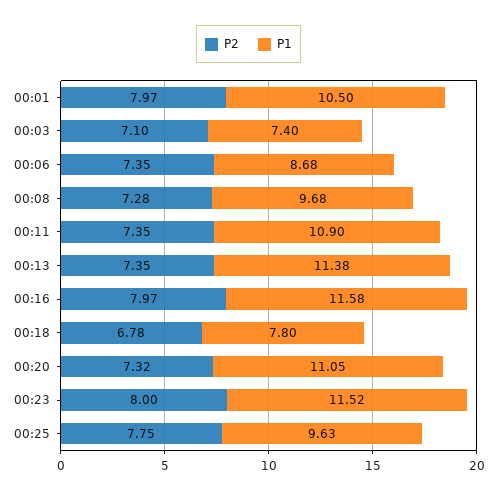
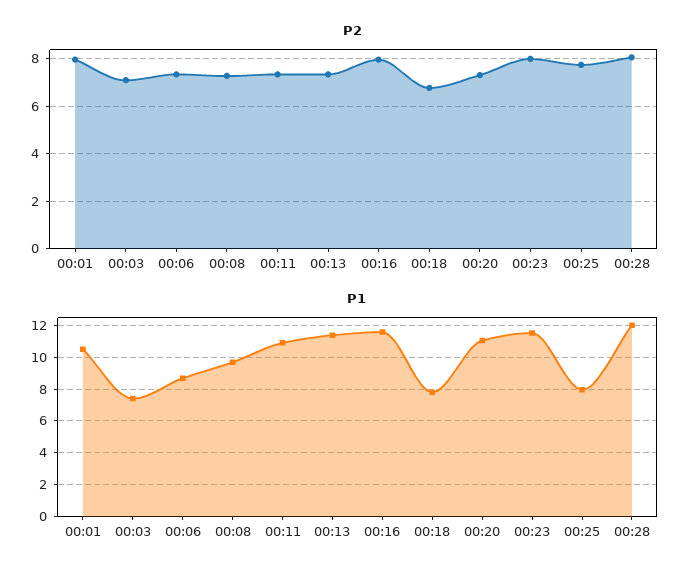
P1, 00:25: 9.63 -> 8
P2, 00:28: none -> 8
P1, 00:28: none -> 12

